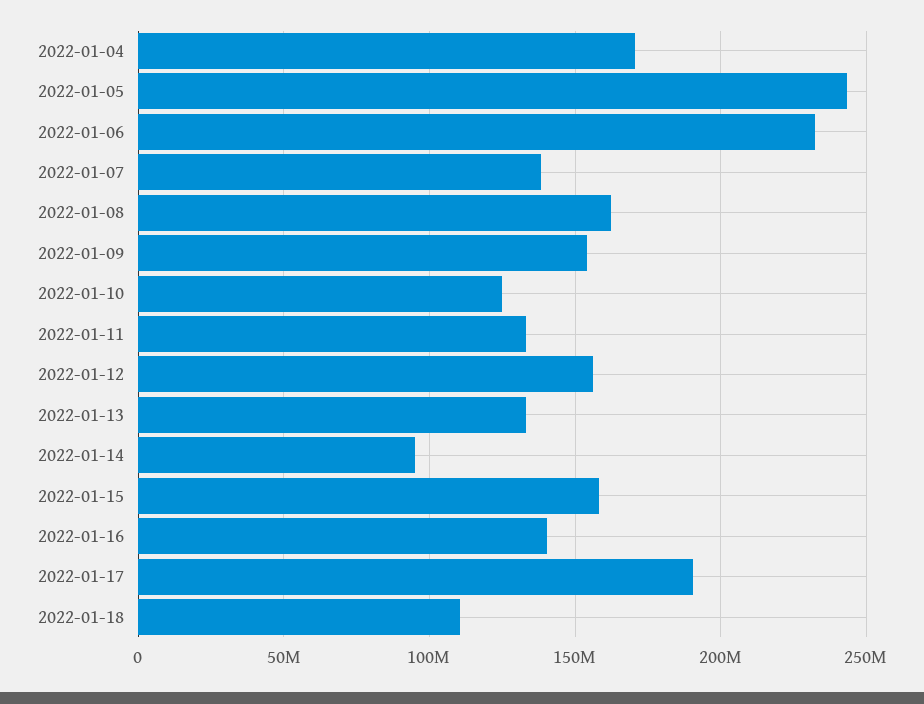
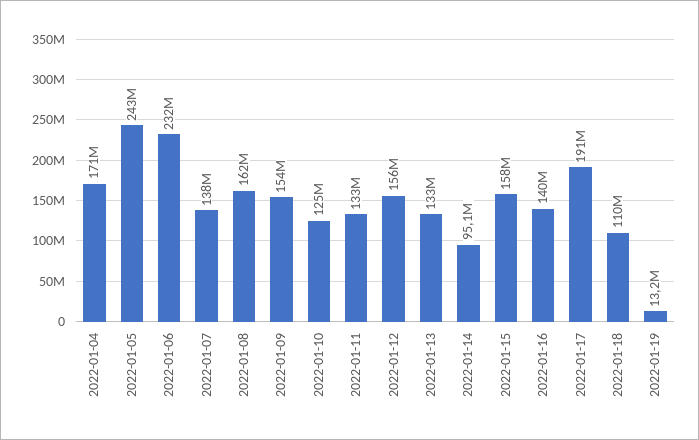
2022-01-19: none -> 13200000

